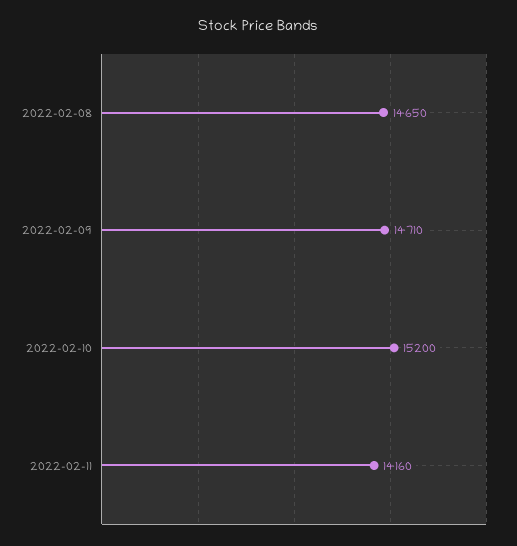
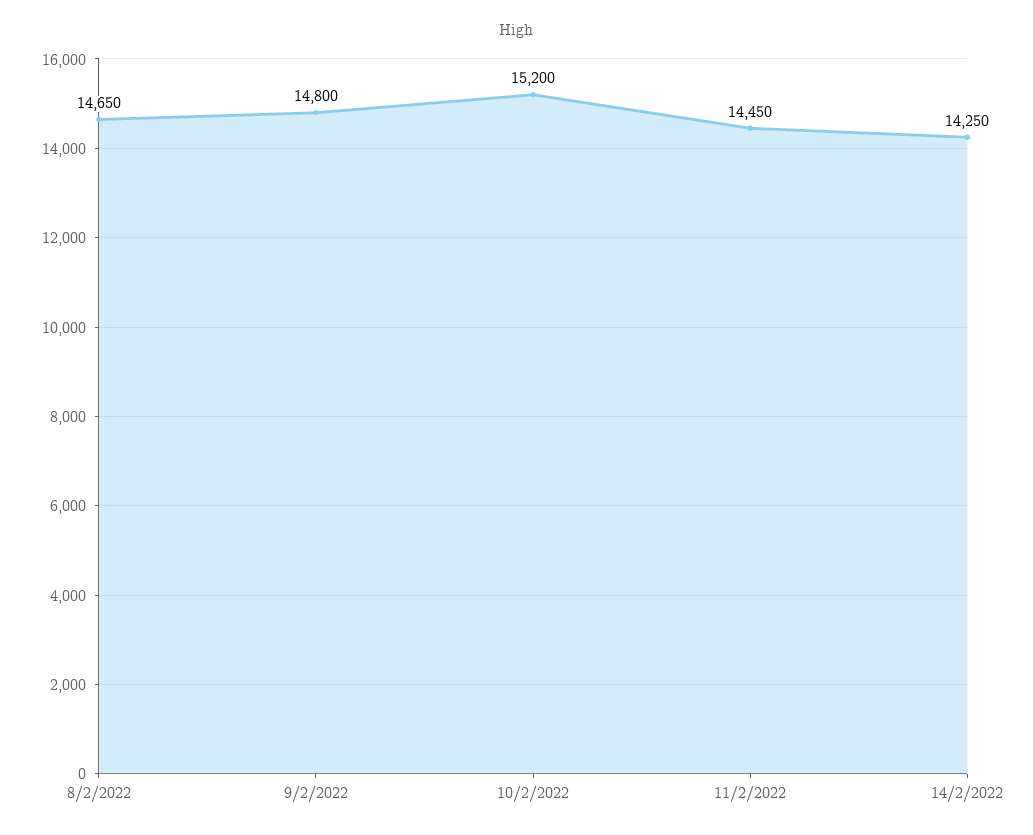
2022-02-09: 14710 -> 14800
2022-02-11: 14160 -> 14450
14/2/2022: none -> 14250

